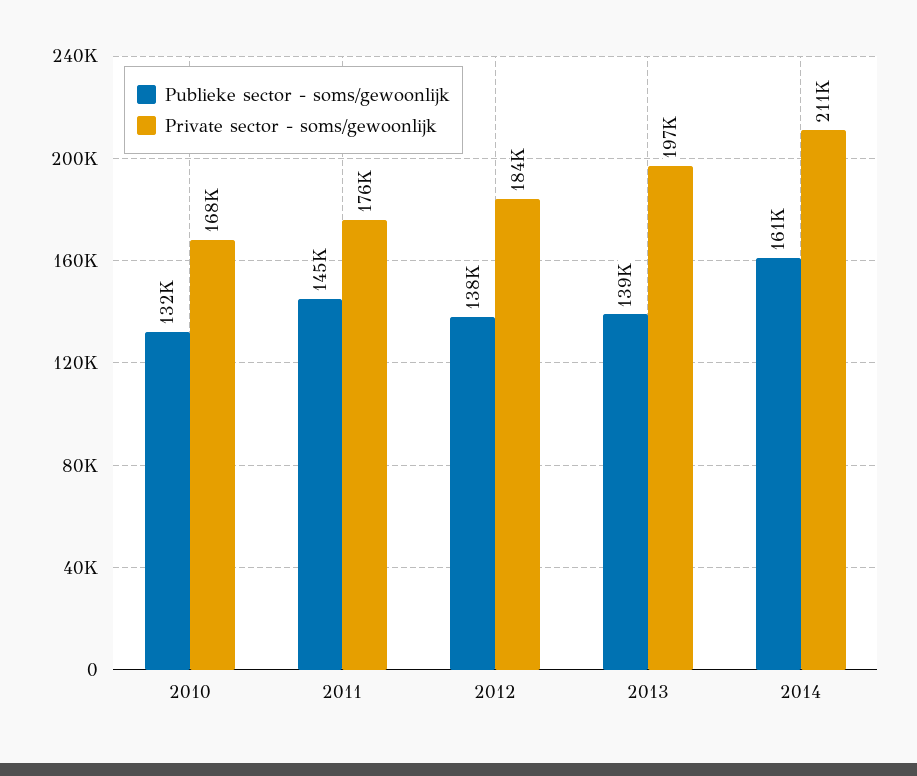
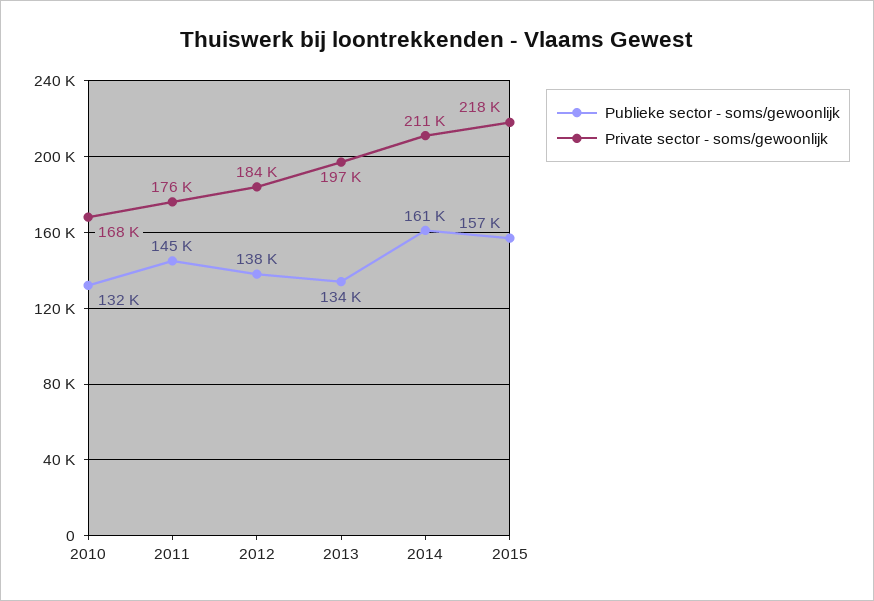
Publieke sector - soms/gewoonlijk, 2013: 139000 -> 134000
Publieke sector - soms/gewoonlijk, 2015: none -> 157000
Private sector - soms/gewoonlijk, 2015: none -> 218000

